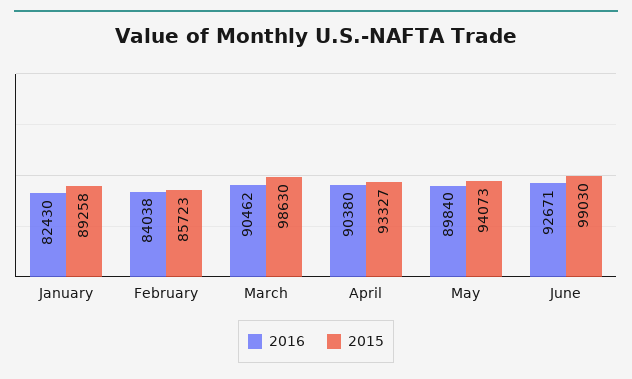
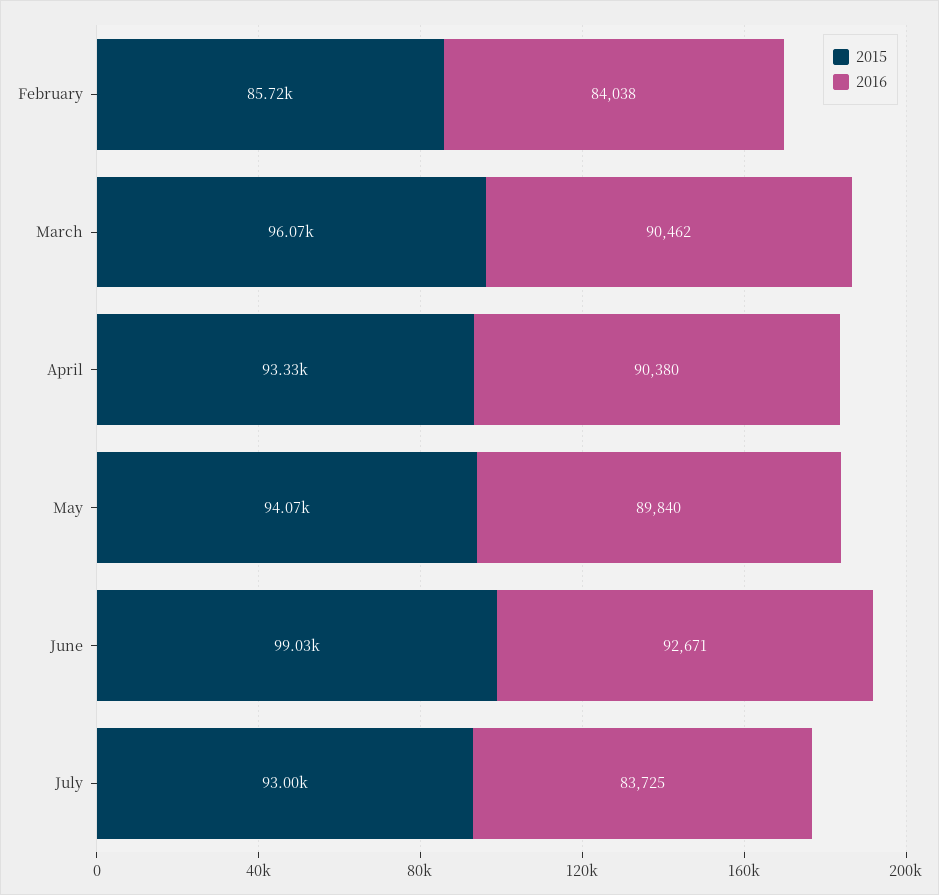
2016, January: 82430 -> none
2015, January: 89258 -> none
2015, March: 98630 -> 96070
2015, July: none -> 93000
2016, July: none -> 83725

